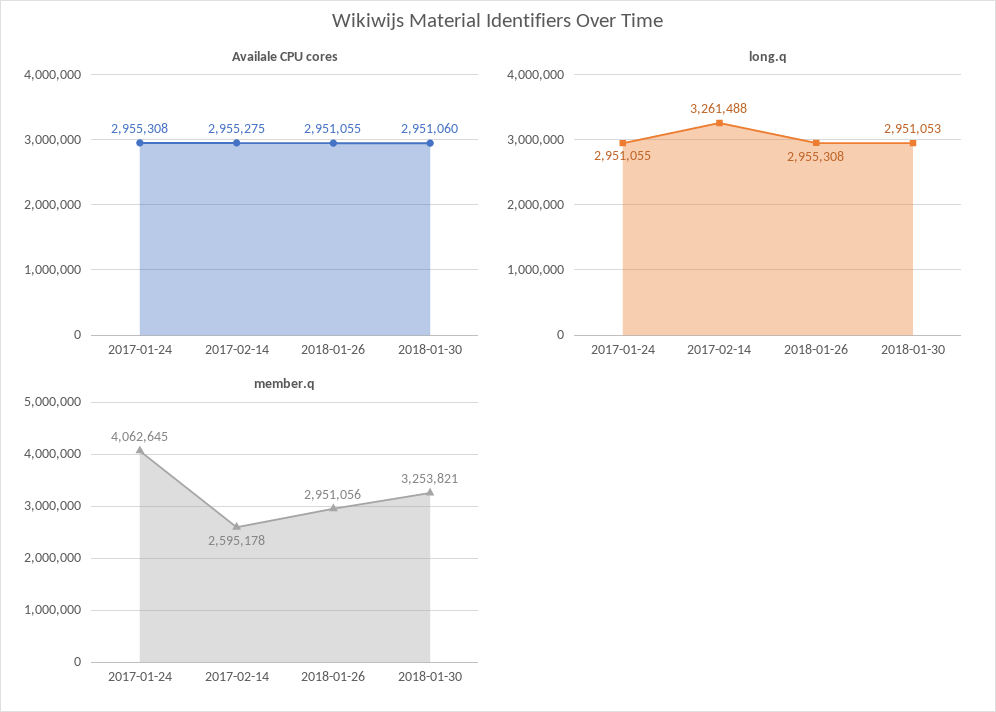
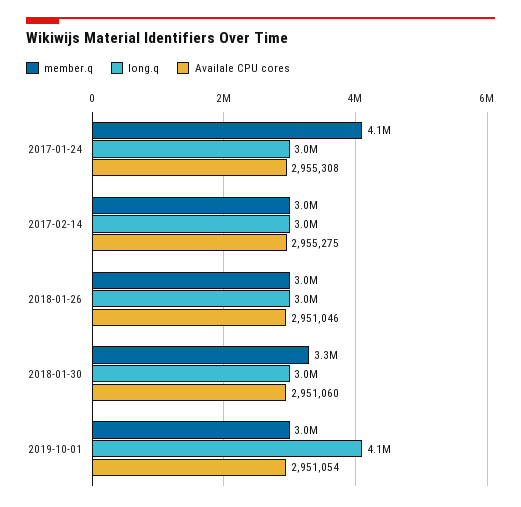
Availale CPU cores, 2018-01-26: 2951055 -> 2951046
long.q, 2017-02-14: 3261488 -> 3000000
member.q, 2017-02-14: 2595178 -> 3000000
member.q, 2019-10-01: none -> 3000000
long.q, 2019-10-01: none -> 4100000
Availale CPU cores, 2019-10-01: none -> 2951054

